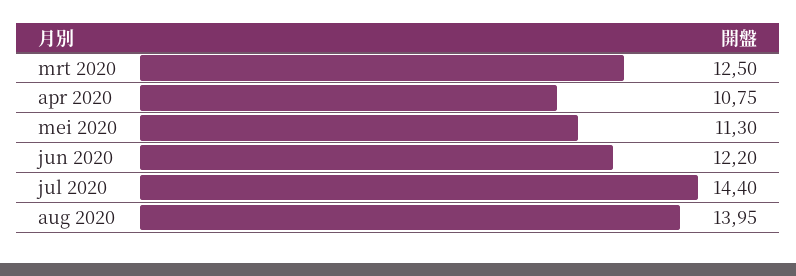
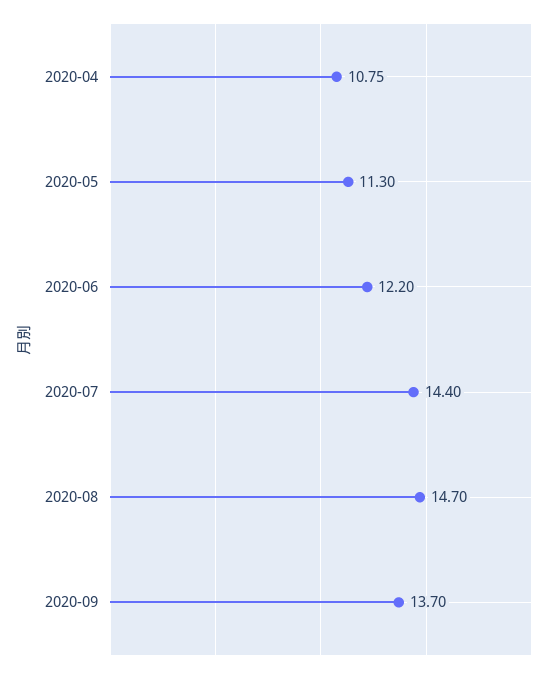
mrt 2020: 12.5 -> none
aug 2020: 13.95 -> 14.7
2020-09: none -> 13.7

